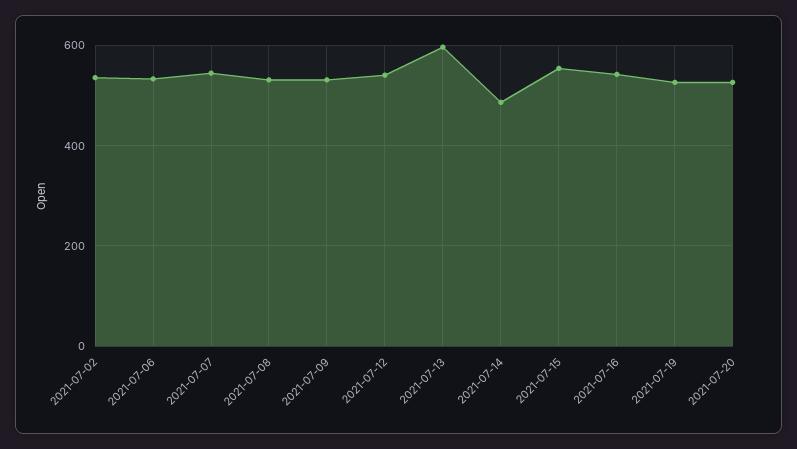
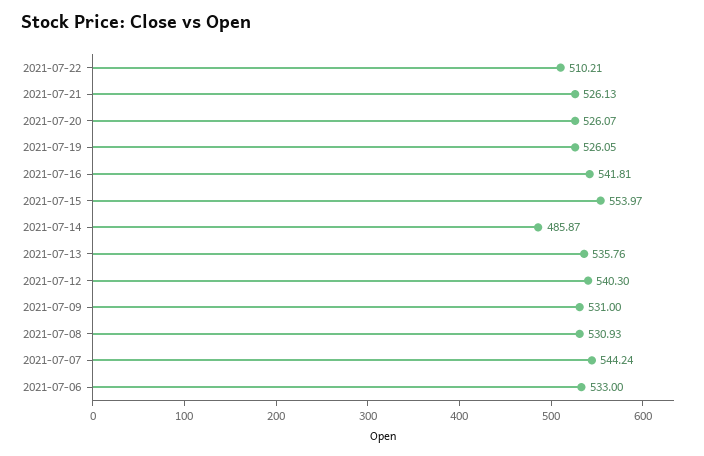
2021-07-02: 540 -> none
2021-07-13: 600 -> 535.76
2021-07-22: none -> 510.21
2021-07-21: none -> 526.13

